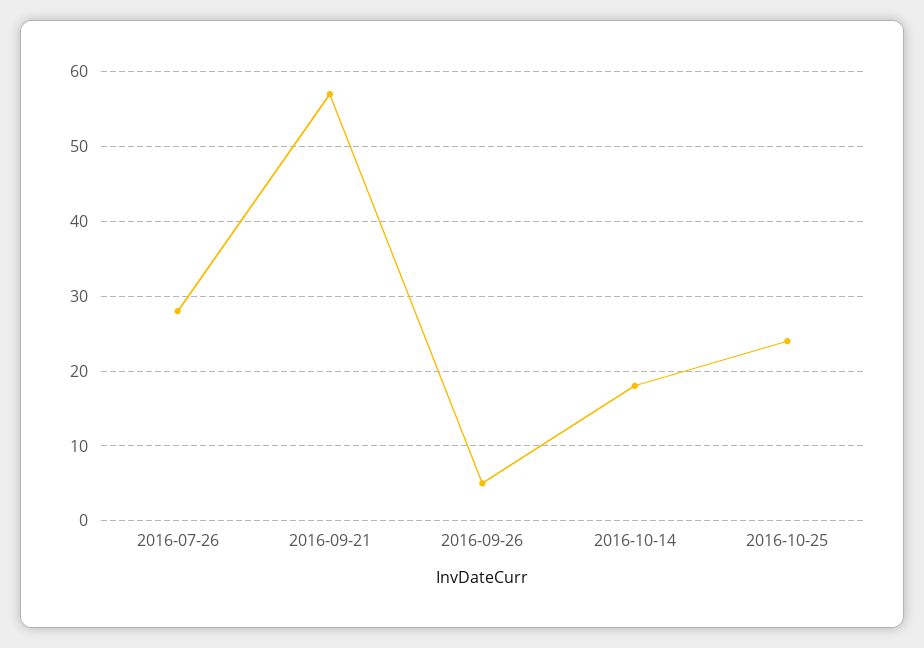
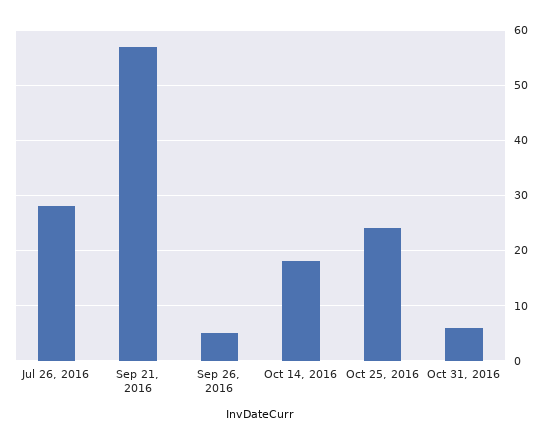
Oct 31, 2016: none -> 5

